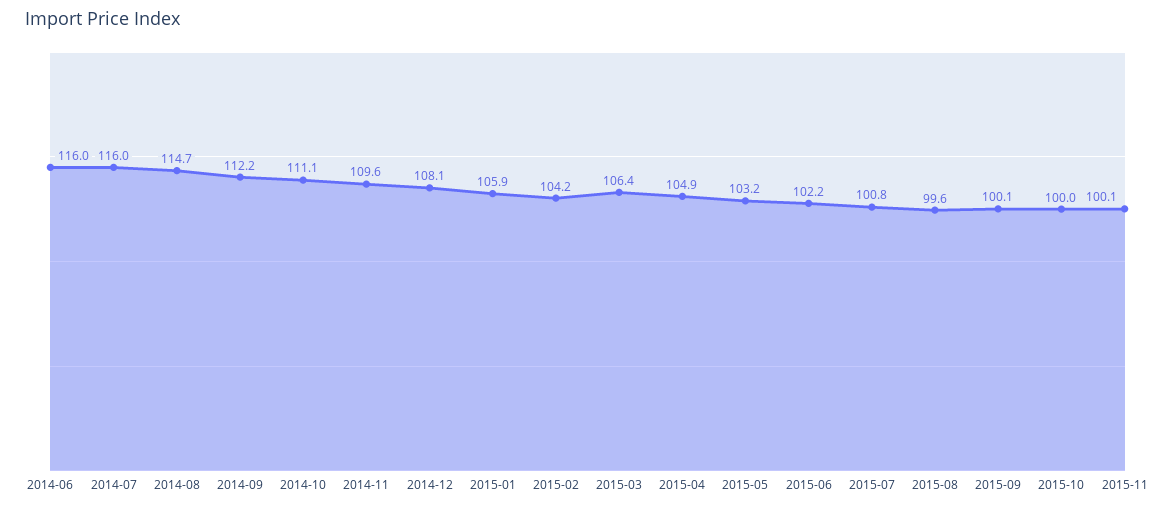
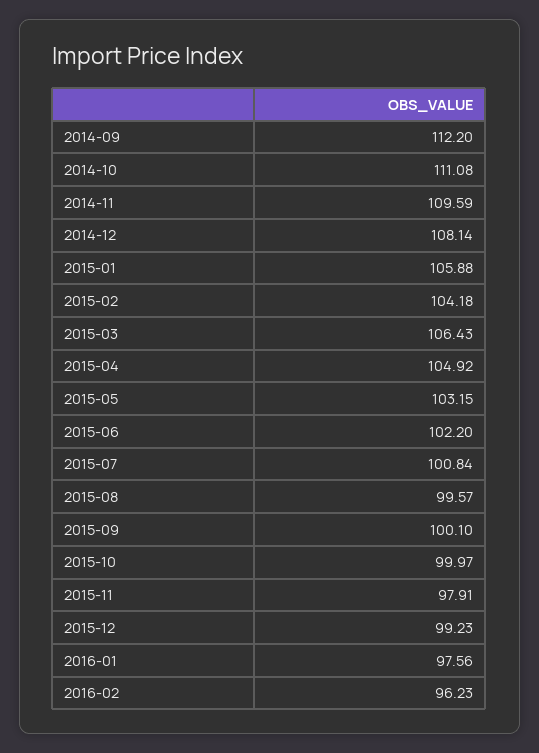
2014-06: 116 -> none
2014-07: 116 -> none
2014-08: 114.7 -> none
2015-11: 100.1 -> 97.91
2015-12: none -> 99.23
2016-01: none -> 97.56
2016-02: none -> 96.23

